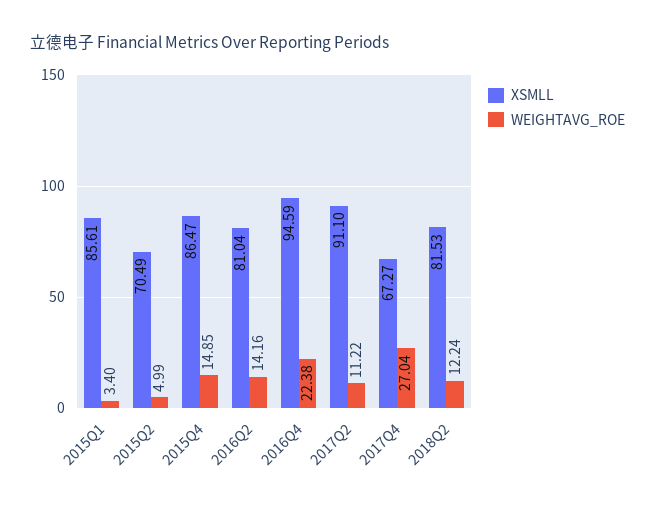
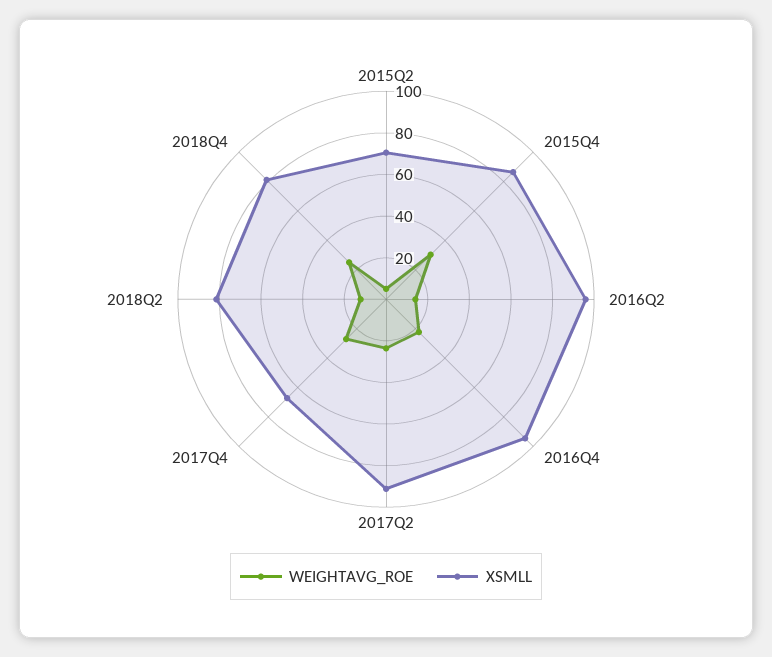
XSMLL, 2015Q1: 85.61 -> none
WEIGHTAVG_ROE, 2015Q1: 3.4 -> none
WEIGHTAVG_ROE, 2015Q4: 14.85 -> 30
XSMLL, 2016Q2: 81.04 -> 95
WEIGHTAVG_ROE, 2017Q2: 11.22 -> 25
WEIGHTAVG_ROE, 2018Q4: none -> 25
XSMLL, 2018Q4: none -> 80

